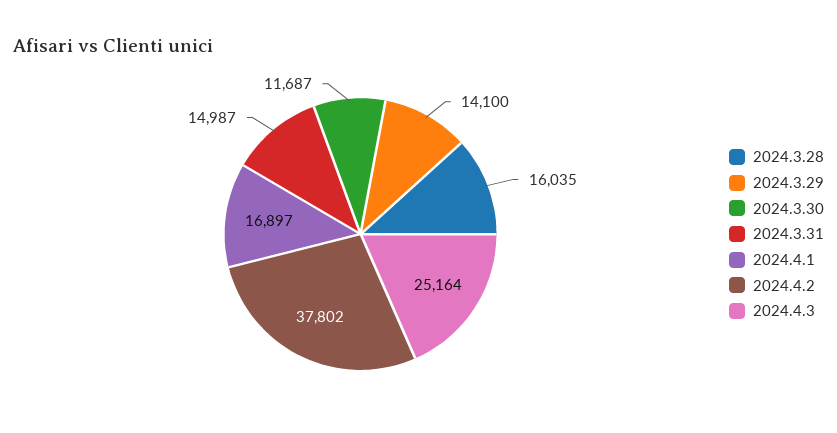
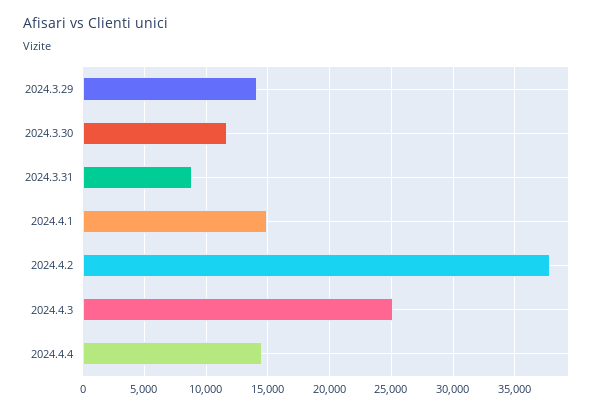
2024.3.28: 16035 -> none
2024.3.31: 14987 -> 9000
2024.4.1: 16897 -> 15000
2024.4.4: none -> 14500

